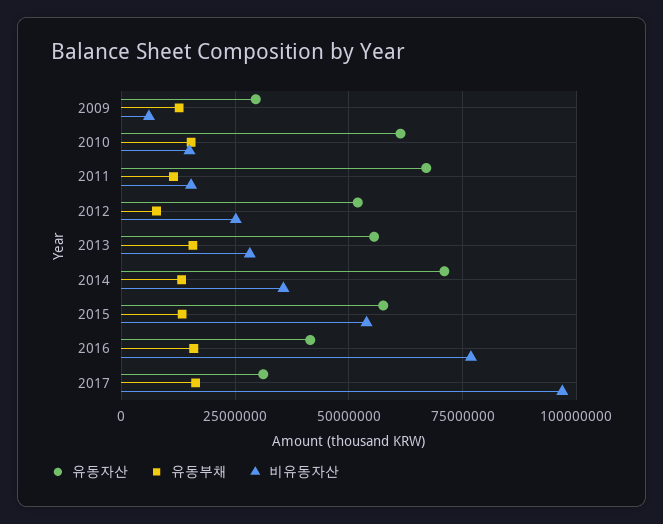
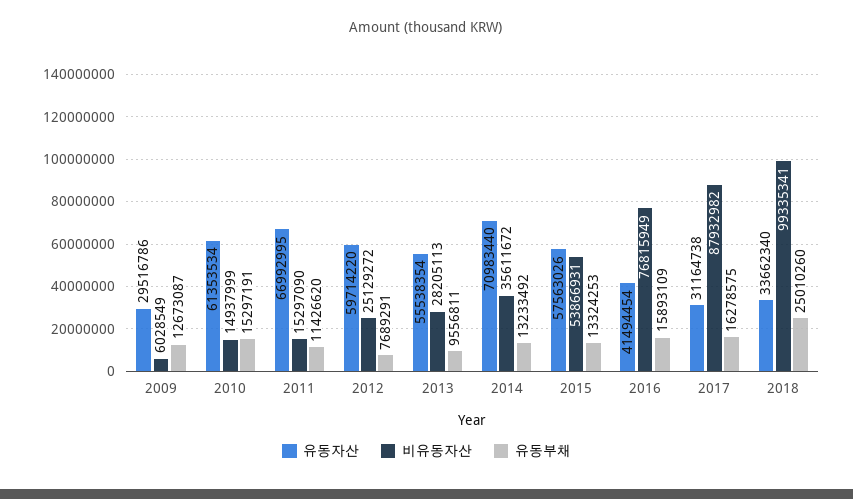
유동자산, 2012: 52500000 -> 59714220
유동부채, 2013: 15000000 -> 9556811
비유동자산, 2017: 97500000 -> 87932982
유동자산, 2018: none -> 33662340
비유동자산, 2018: none -> 99335341
유동부채, 2018: none -> 25010260

